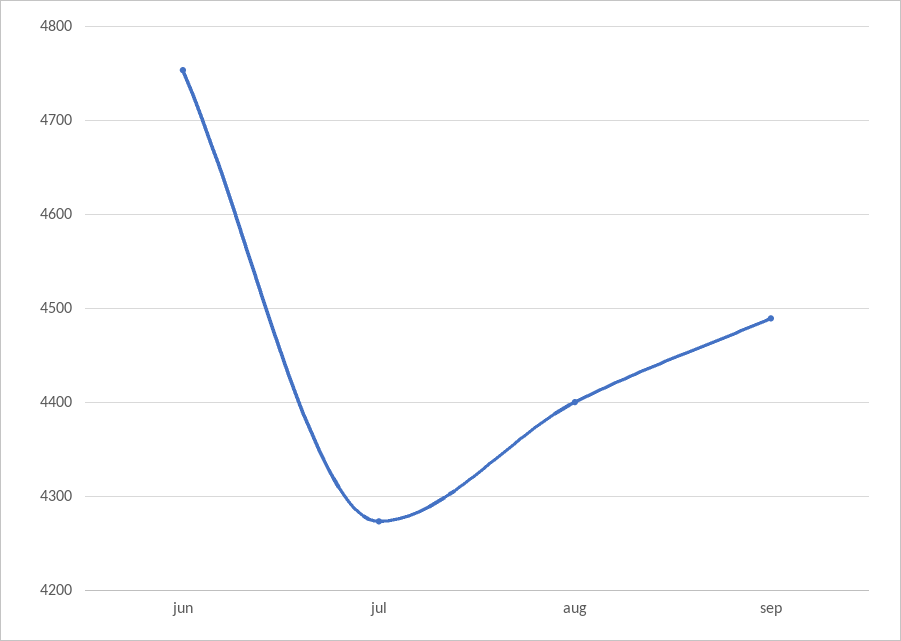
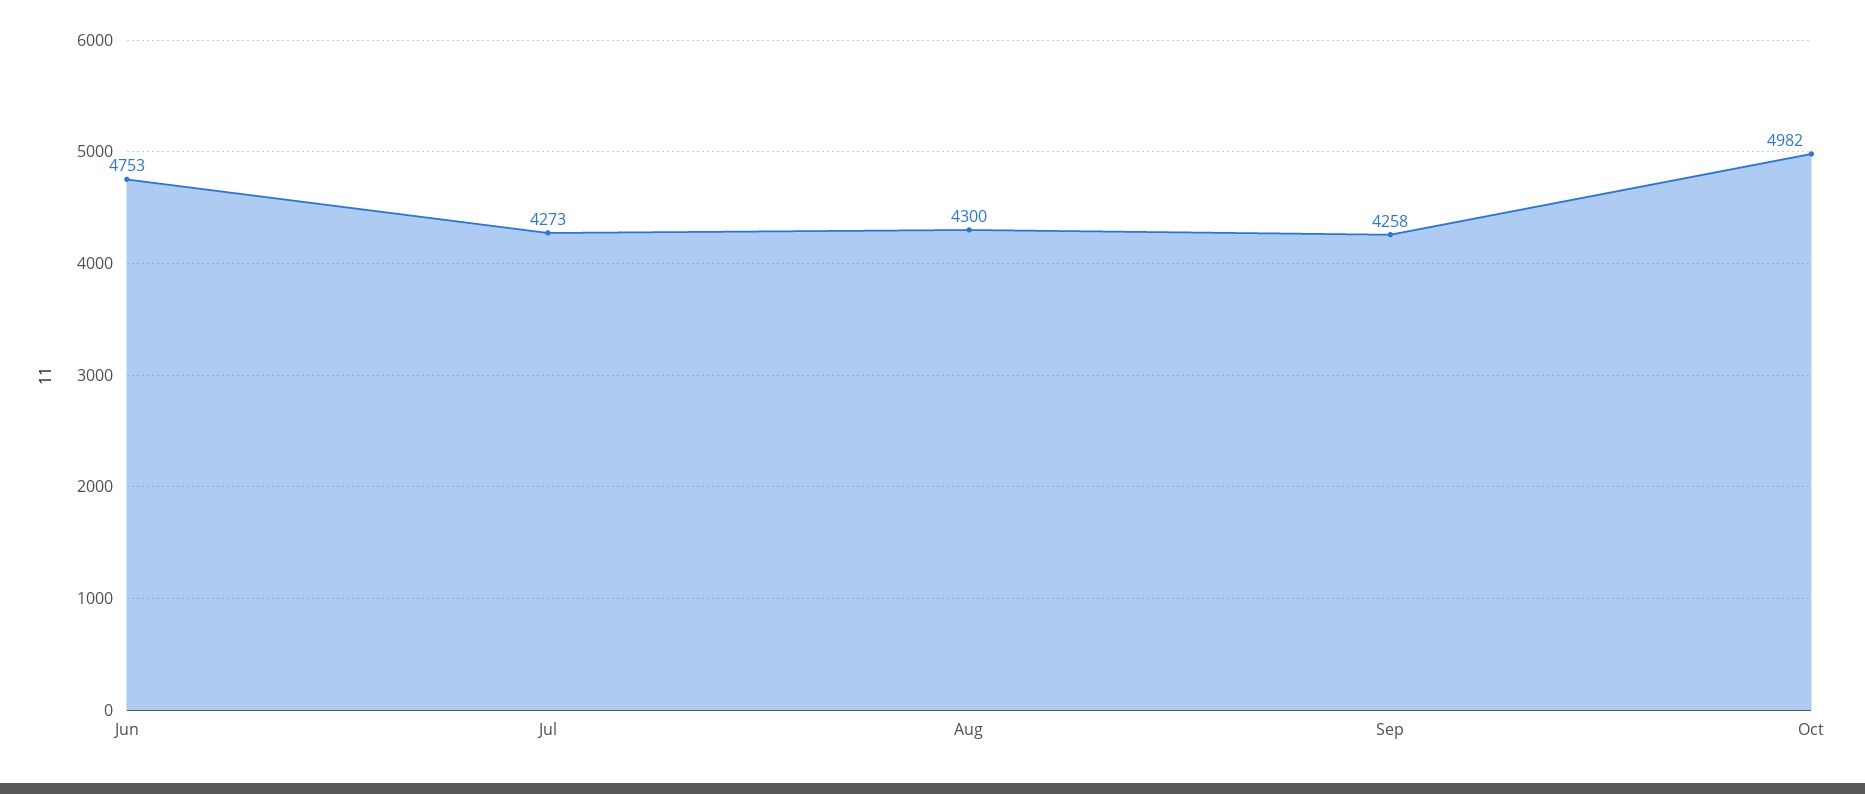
aug: 4400 -> 4300
sep: 4490 -> 4258
Oct: none -> 4982

